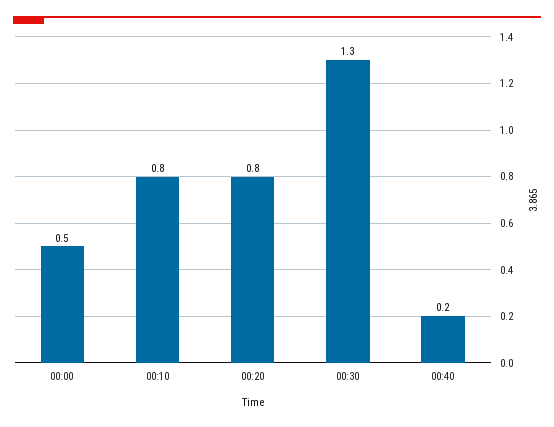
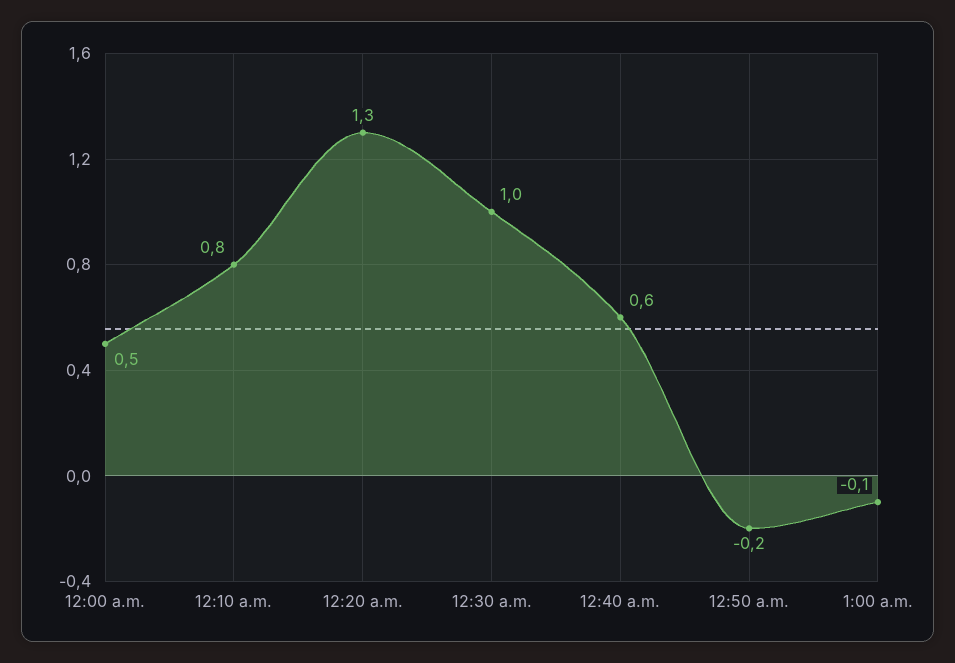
00:20: 0.8 -> 1.3
00:30: 1.3 -> 1
00:40: 0.2 -> 0.6
12:50 a.m.: none -> -0.2
1:00 a.m.: none -> -0.1

